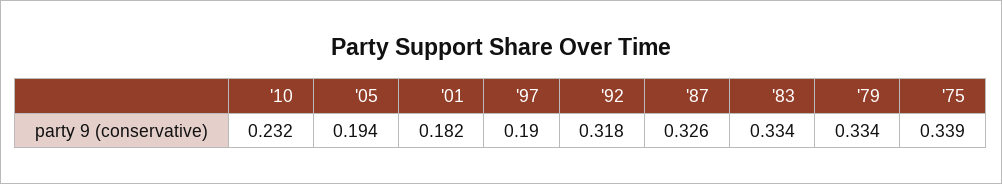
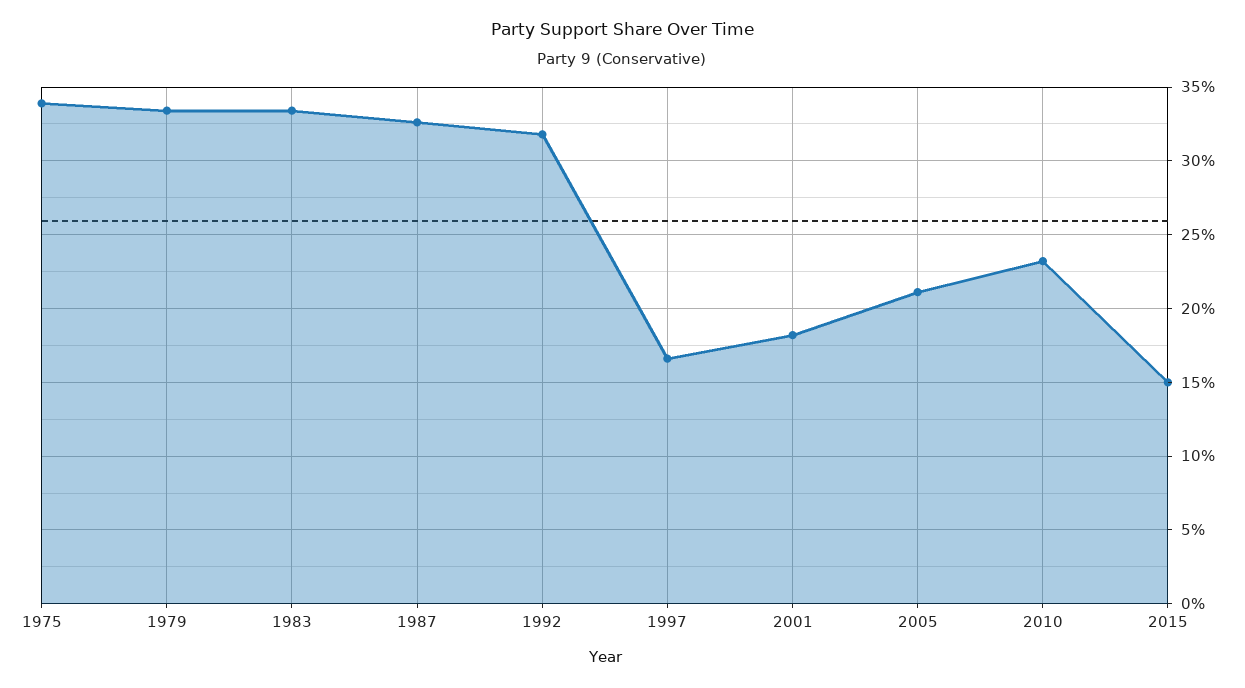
'05: 0.194 -> 0.21
'97: 0.19 -> 0.165
2015: none -> 0.15

